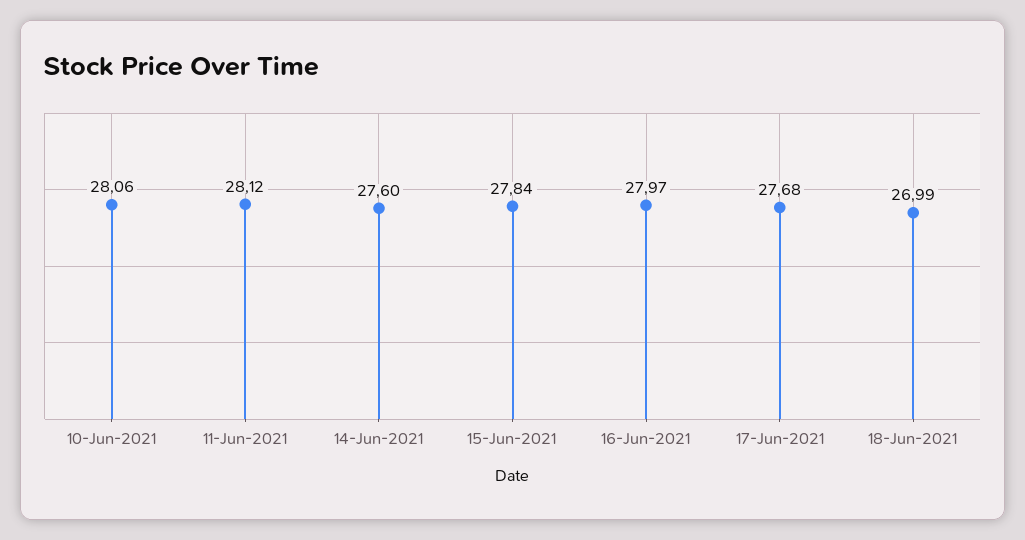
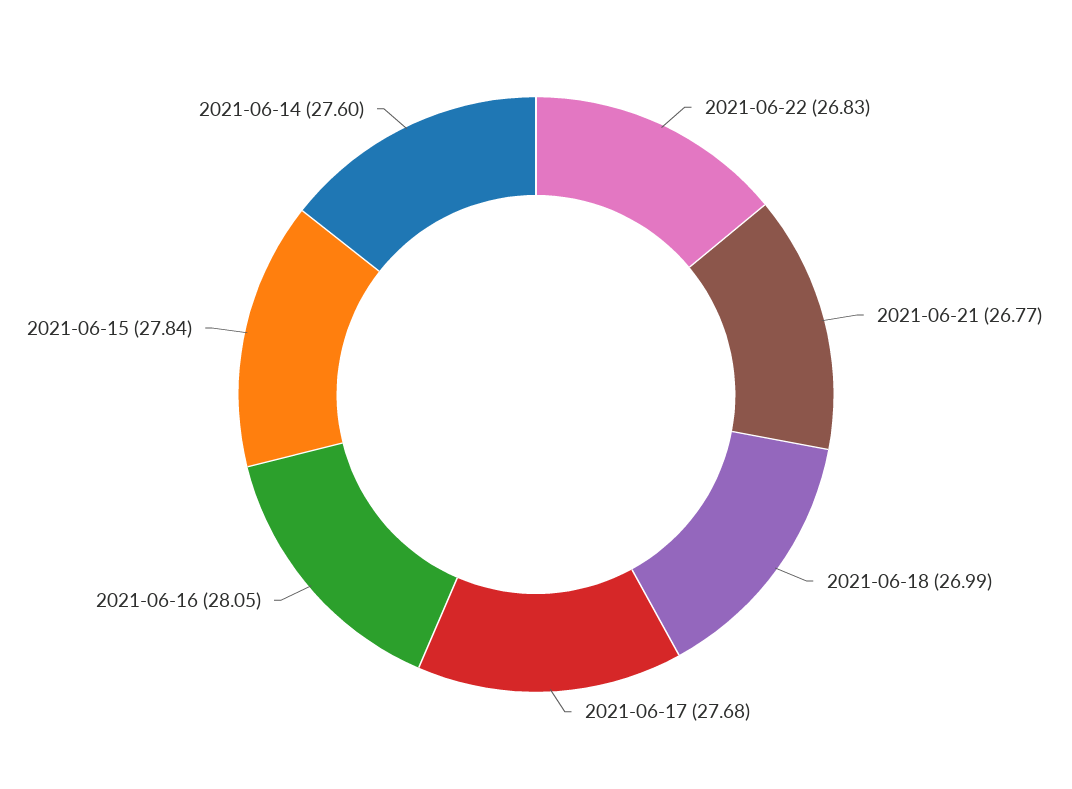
10-Jun-2021: 28.06 -> none
11-Jun-2021: 28.12 -> none
16-Jun-2021: 27.97 -> 28.05
2021-06-22: none -> 26.83
2021-06-21: none -> 26.77

